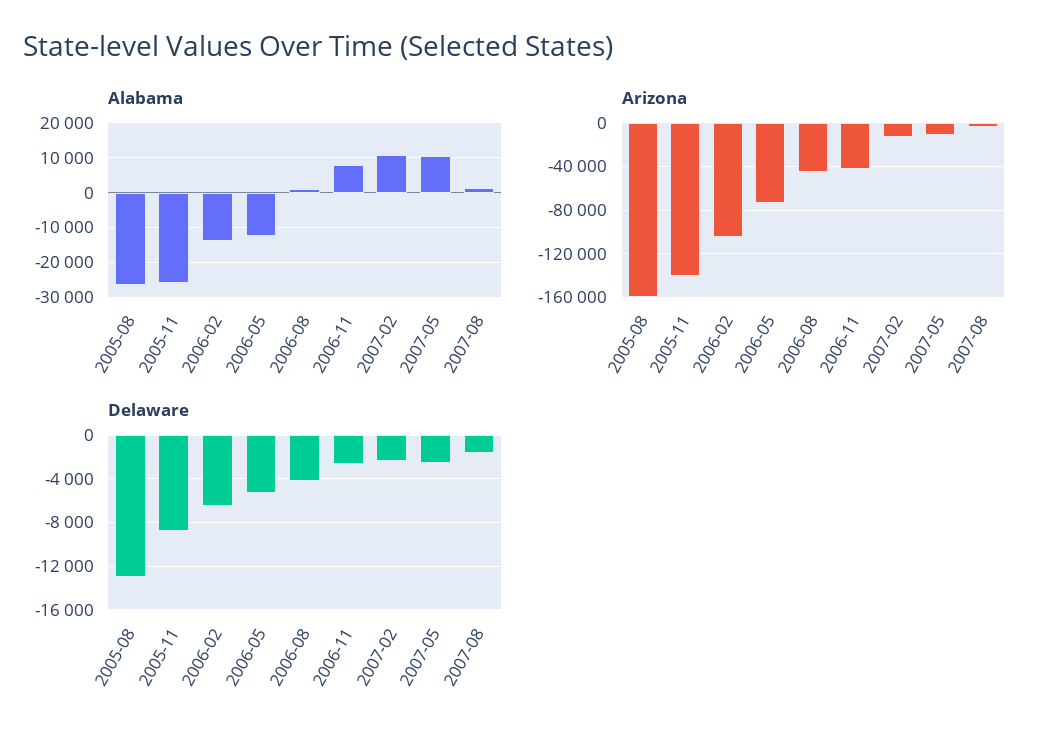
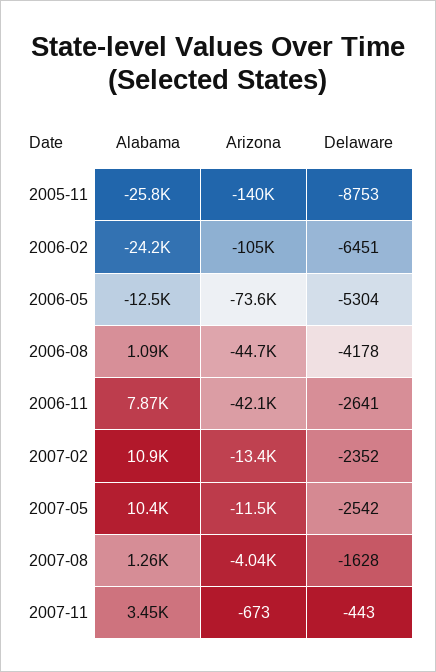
Alabama, 2005-08: -26000 -> none
Alabama, 2006-02: -14000 -> -24200
Arizona, 2005-08: -160000 -> none
Delaware, 2005-08: -13000 -> none
Alabama, 2007-11: none -> 3450
Arizona, 2007-11: none -> -673
Delaware, 2007-11: none -> -443

